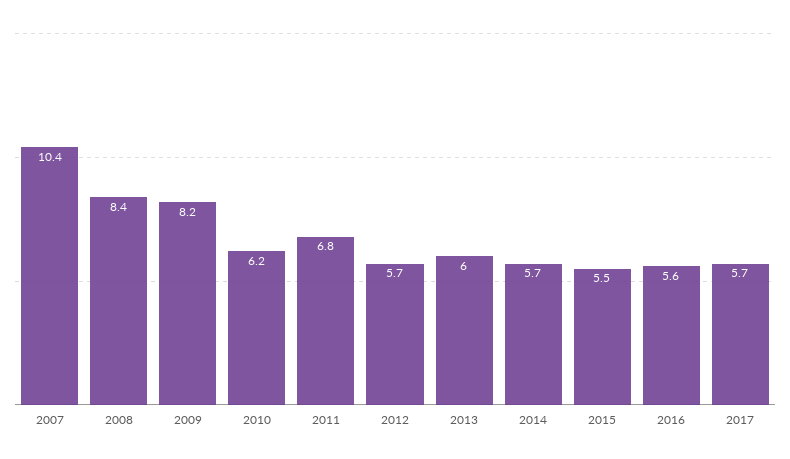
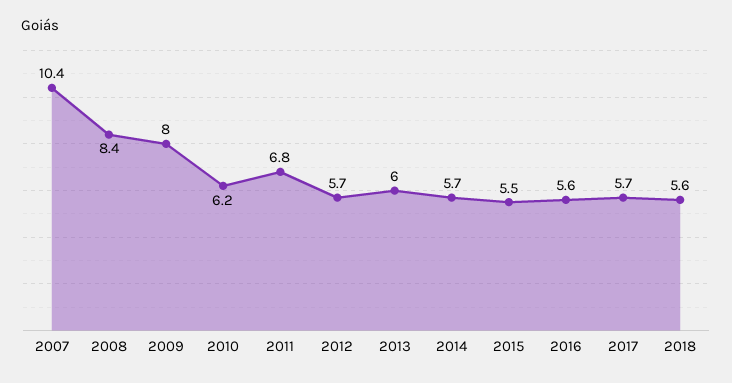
2009: 8.2 -> 8
2018: none -> 5.6

